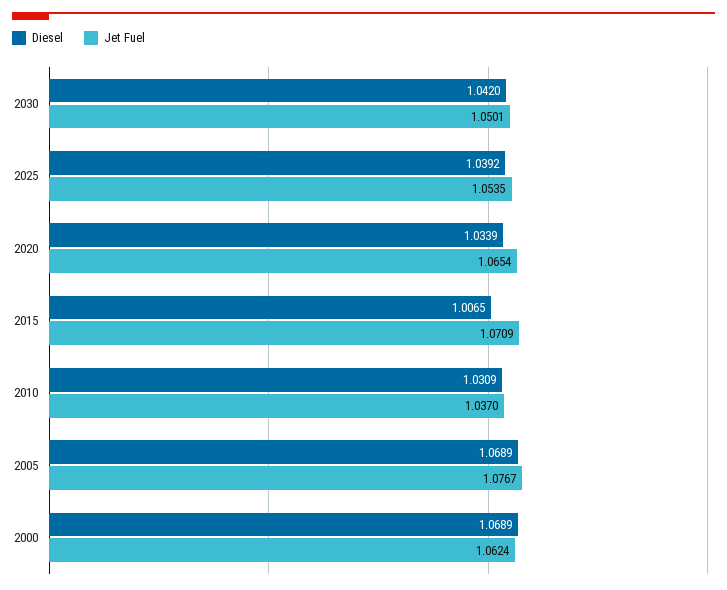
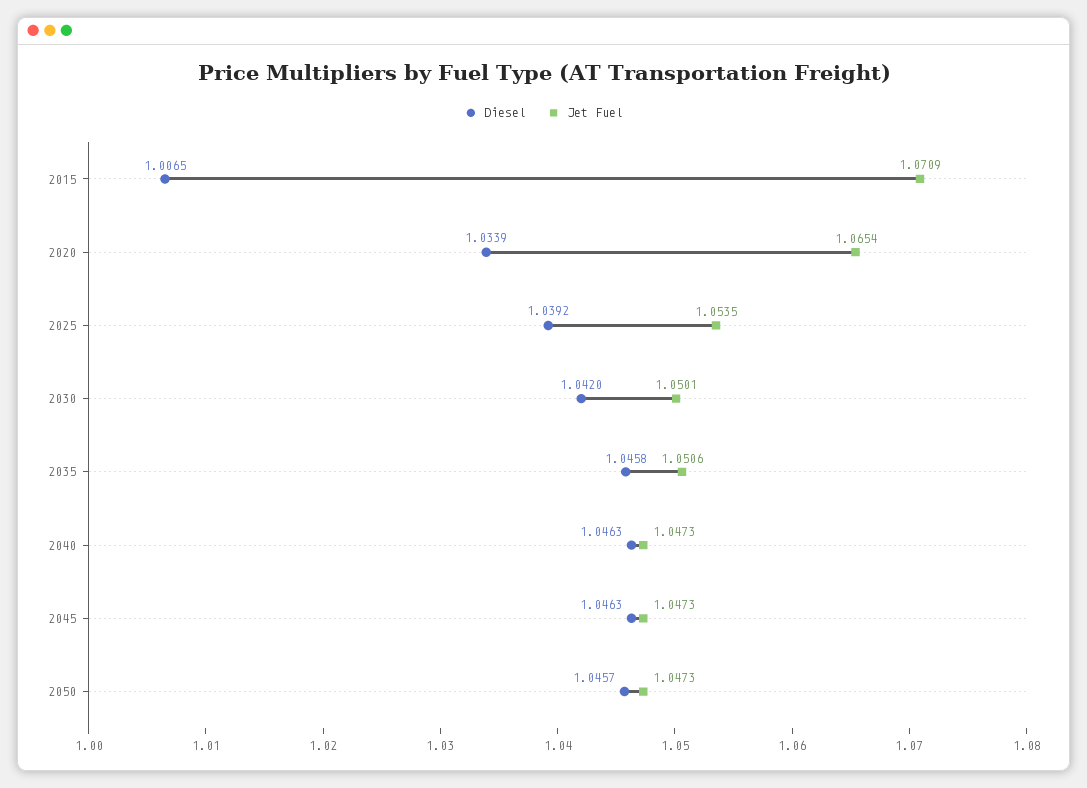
Diesel, 2010: 1.0309 -> none
Jet Fuel, 2010: 1.037 -> none
Diesel, 2005: 1.0689 -> none
Jet Fuel, 2005: 1.0767 -> none
Diesel, 2000: 1.0689 -> none
Jet Fuel, 2000: 1.0624 -> none
Diesel, 2035: none -> 1.0458
Jet Fuel, 2035: none -> 1.0506
Diesel, 2040: none -> 1.0463
Jet Fuel, 2040: none -> 1.0473
Diesel, 2045: none -> 1.0463
Jet Fuel, 2045: none -> 1.0473
Diesel, 2050: none -> 1.0457
Jet Fuel, 2050: none -> 1.0473

